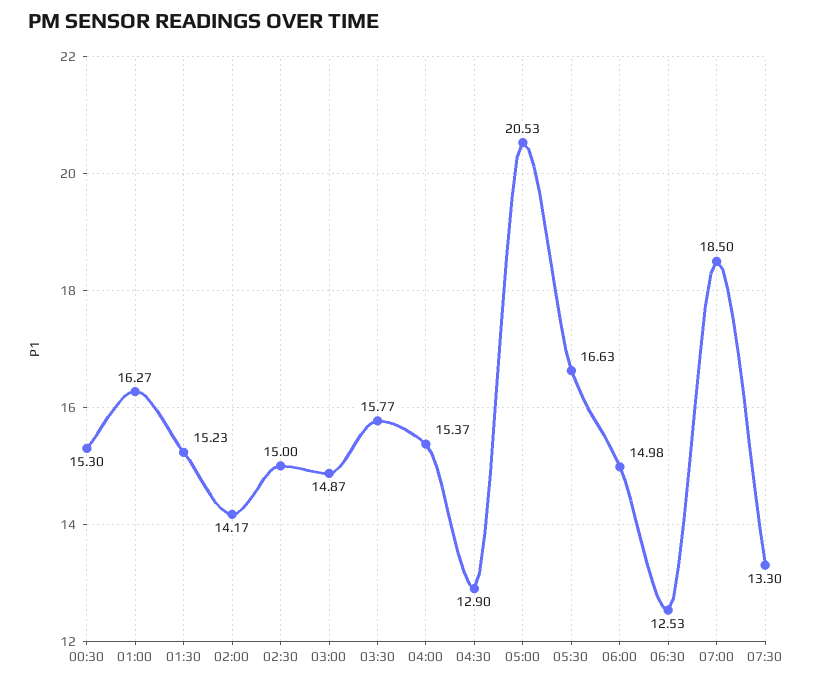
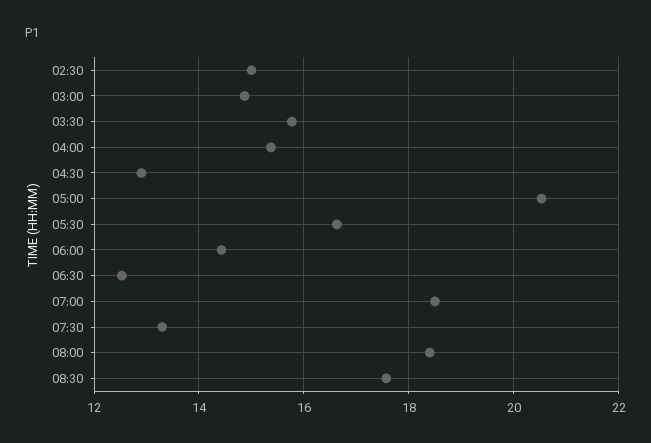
00:30: 15.3 -> none
01:00: 16.27 -> none
01:30: 15.23 -> none
02:00: 14.17 -> none
06:00: 14.98 -> 14.4
08:00: none -> 18.4
08:30: none -> 17.6

